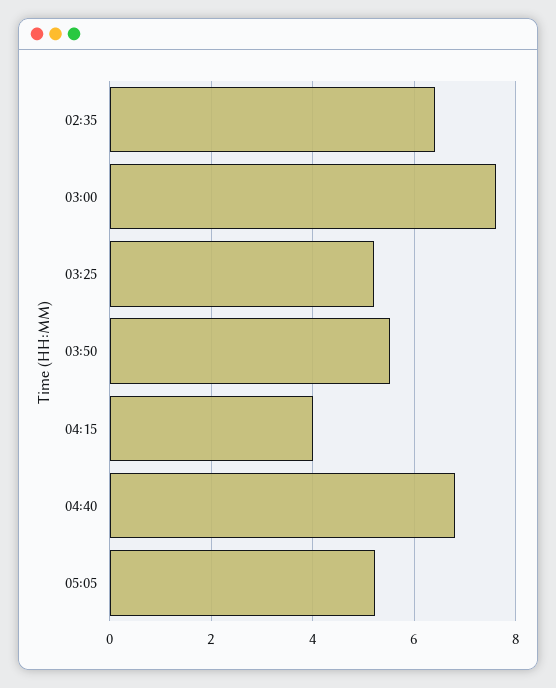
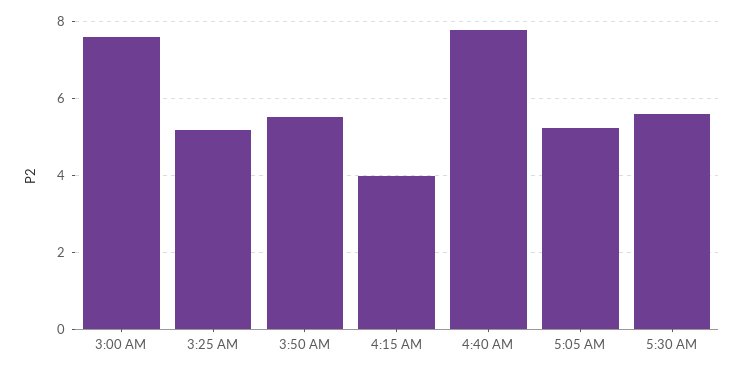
02:35: 6.4 -> none
04:40: 6.8 -> 7.8
5:30 AM: none -> 5.6

